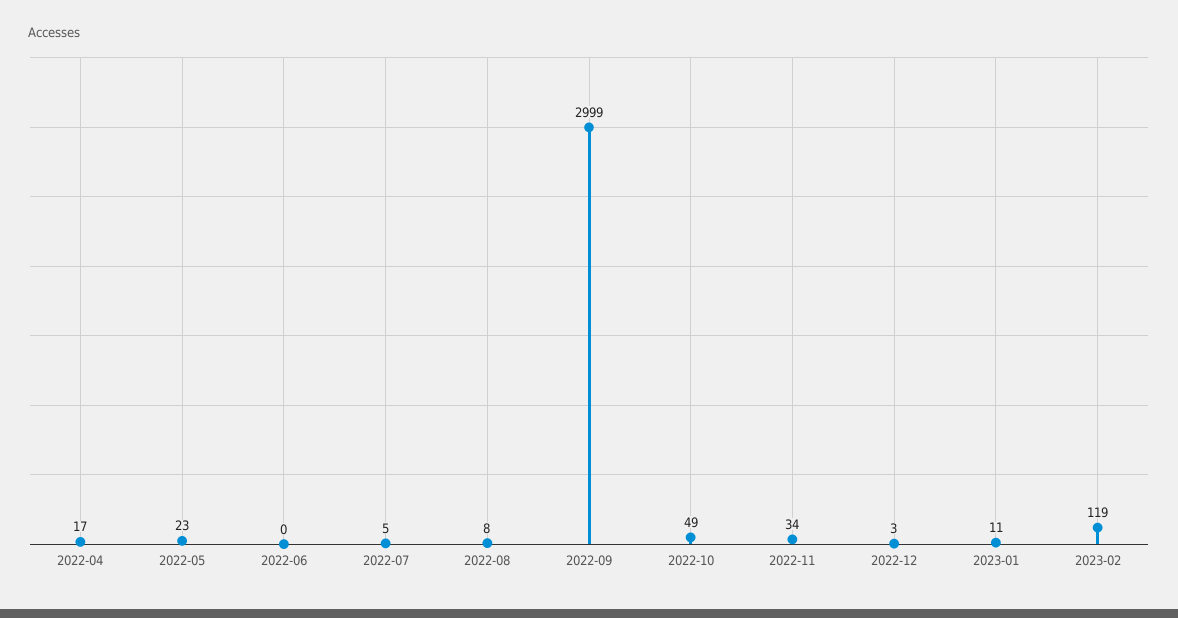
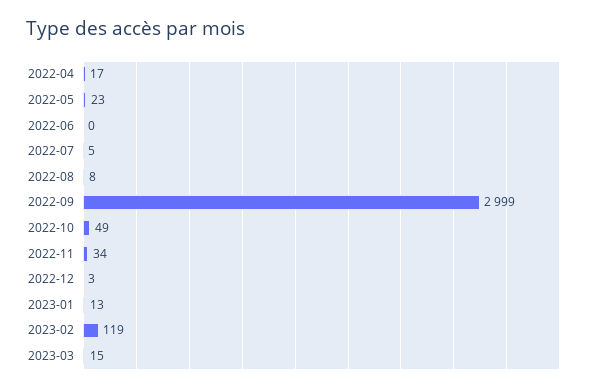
2023-01: 11 -> 13
2023-03: none -> 15

